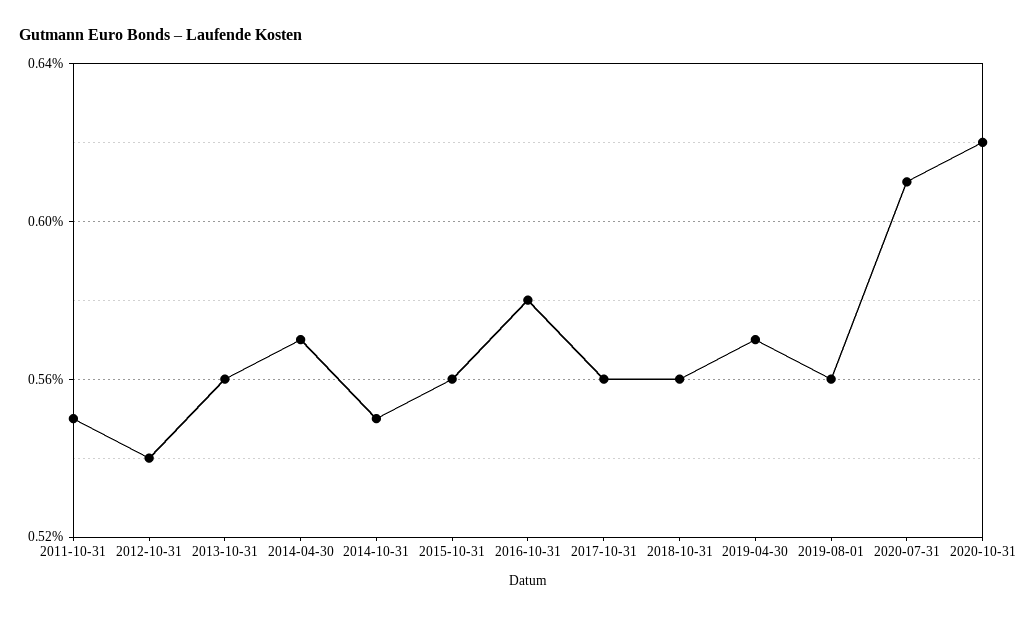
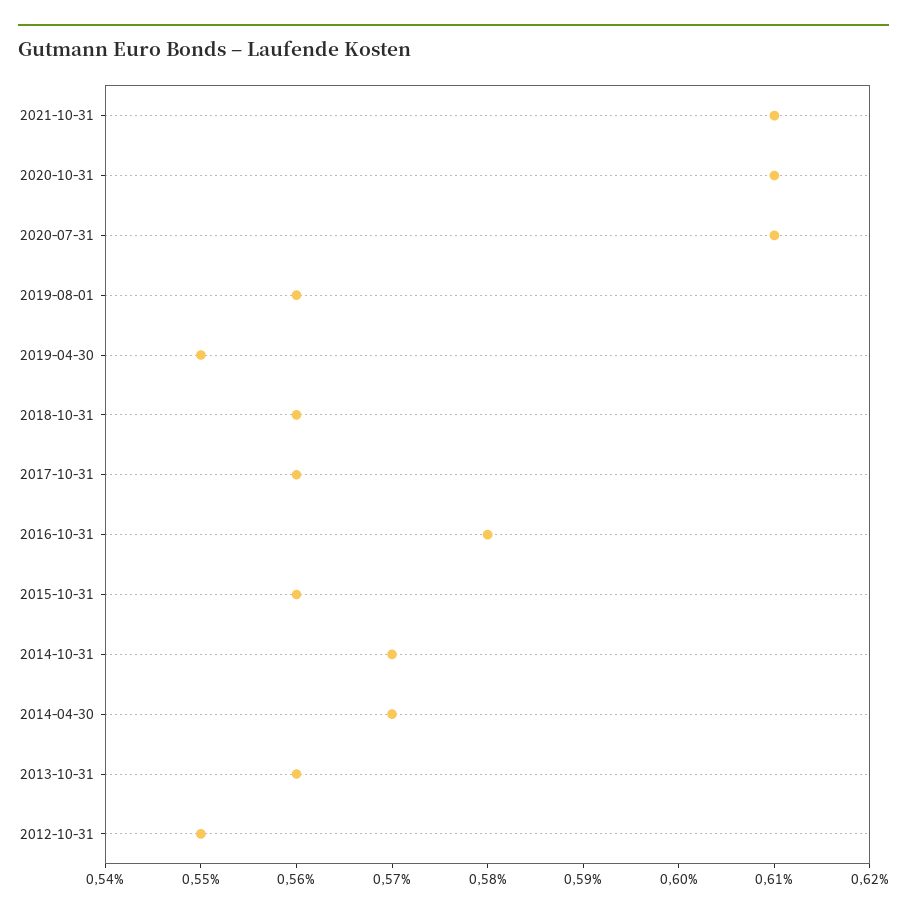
2011-10-31: 0.55 -> none
2012-10-31: 0.54 -> 0.55
2014-10-31: 0.55 -> 0.57
2019-04-30: 0.57 -> 0.55
2020-10-31: 0.62 -> 0.61
2021-10-31: none -> 0.61

